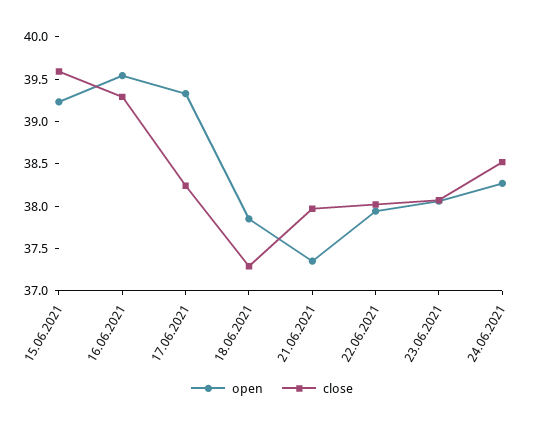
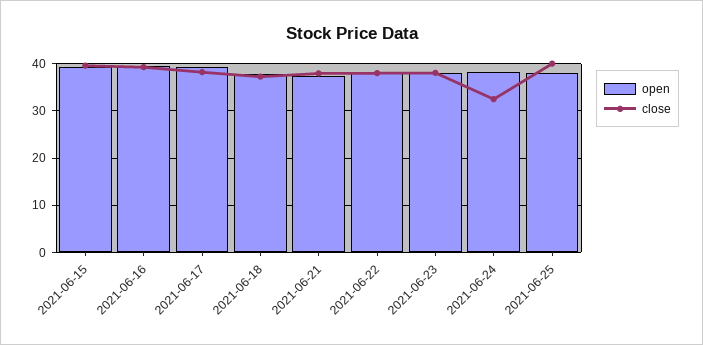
close, 24.06.2021: 38.5 -> 32
open, 2021-06-25: none -> 38
close, 2021-06-25: none -> 40

